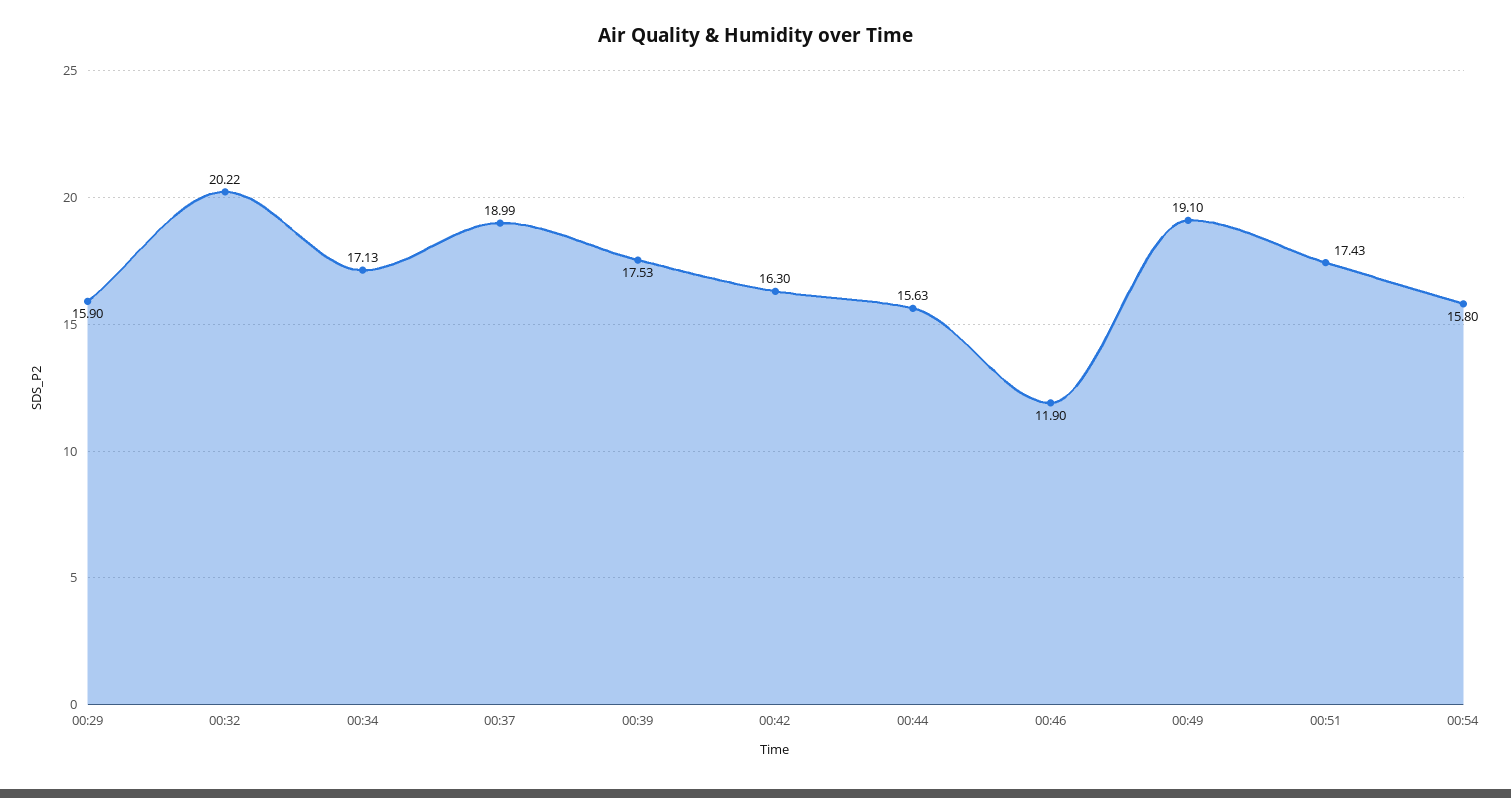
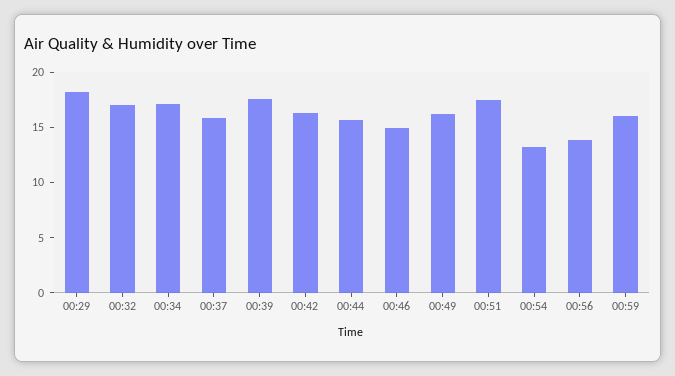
00:29: 15.9 -> 18
00:32: 20.22 -> 17
00:37: 18.99 -> 16
00:46: 11.9 -> 15
00:49: 19.1 -> 16
00:54: 15.8 -> 13
00:56: none -> 14
00:59: none -> 16

